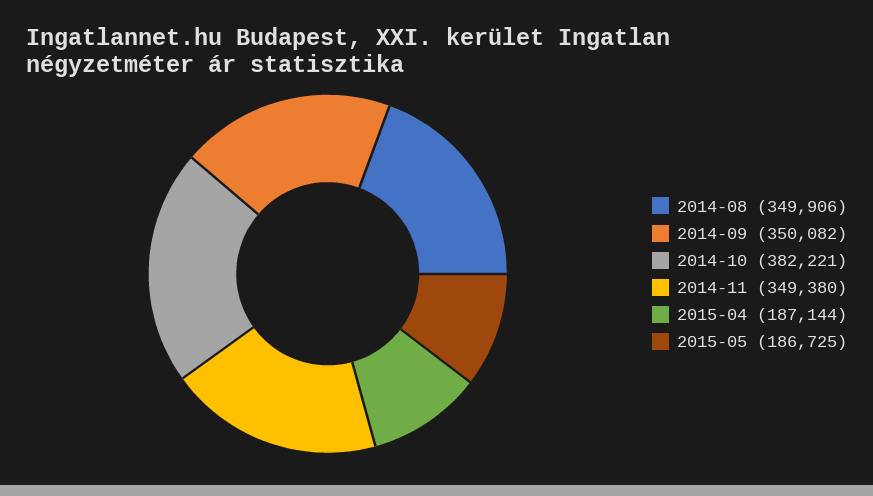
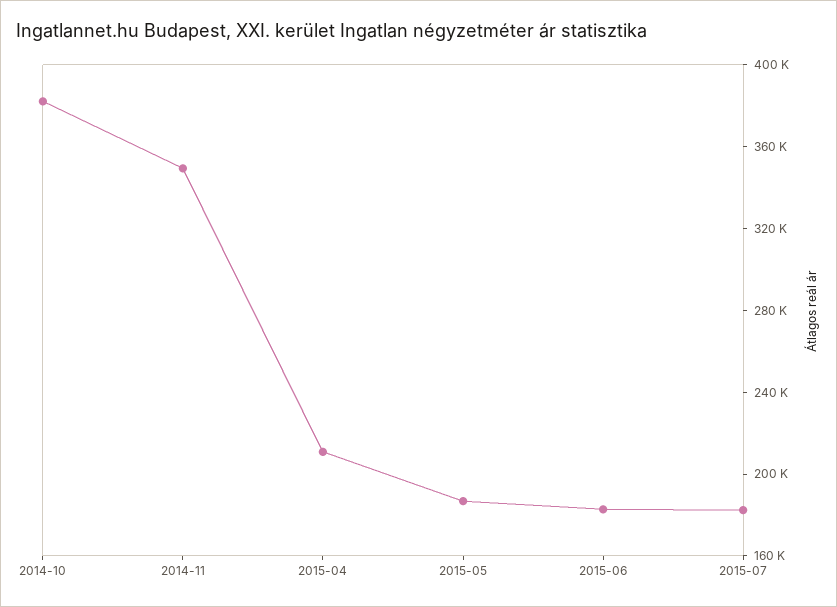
2014-08: 349906 -> none
2014-09: 350082 -> none
2015-04: 187144 -> 210000
2015-06: none -> 180000
2015-07: none -> 180000

